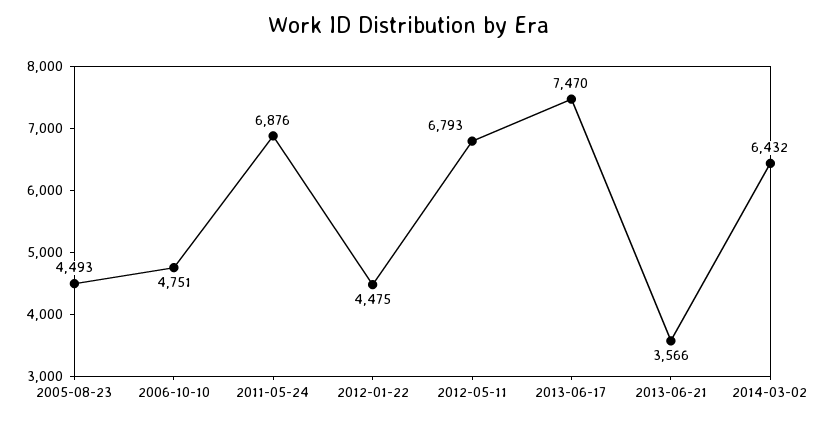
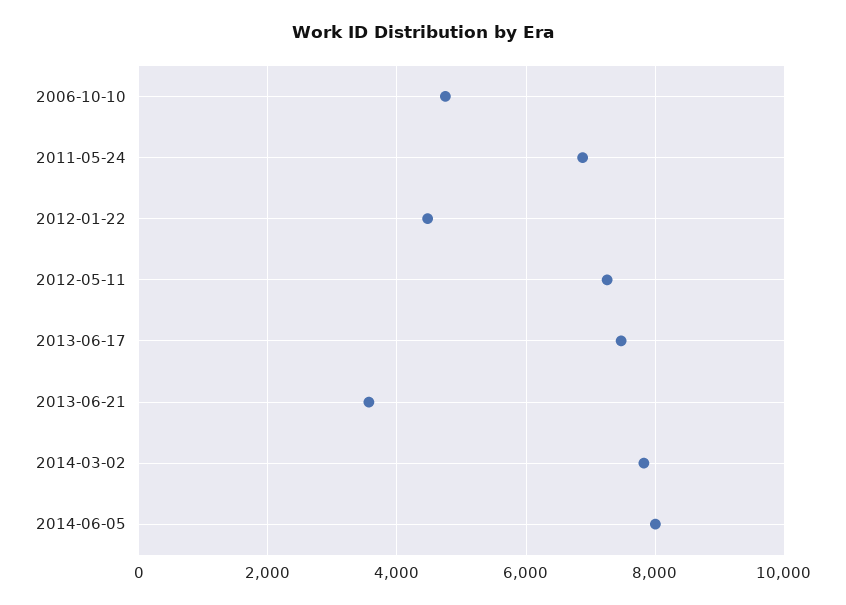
2005-08-23: 4493 -> none
2012-05-11: 6793 -> 7200
2014-03-02: 6432 -> 7800
2014-06-05: none -> 8000

